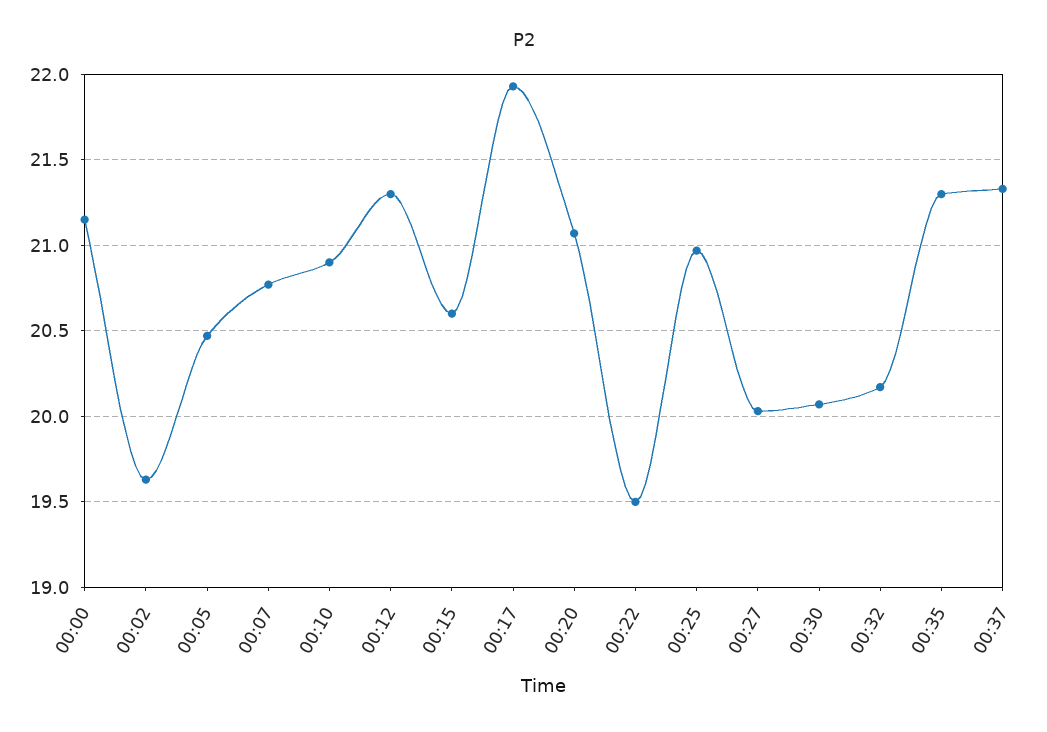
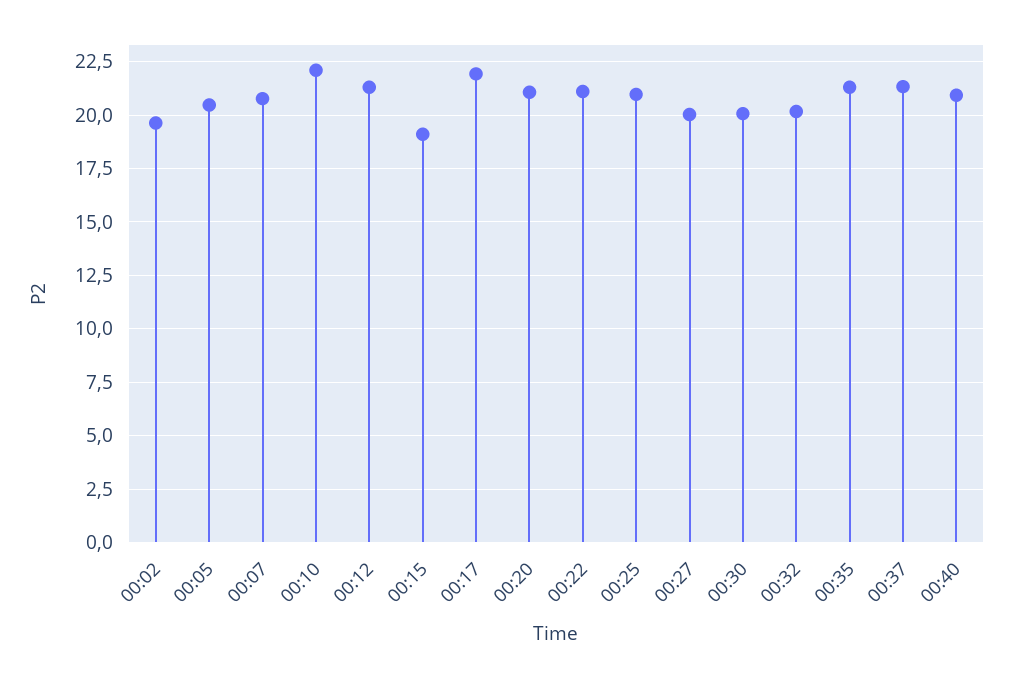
00:00: 21.15 -> none
00:10: 20.9 -> 22
00:15: 20.6 -> 19
00:22: 19.5 -> 21
00:40: none -> 21

